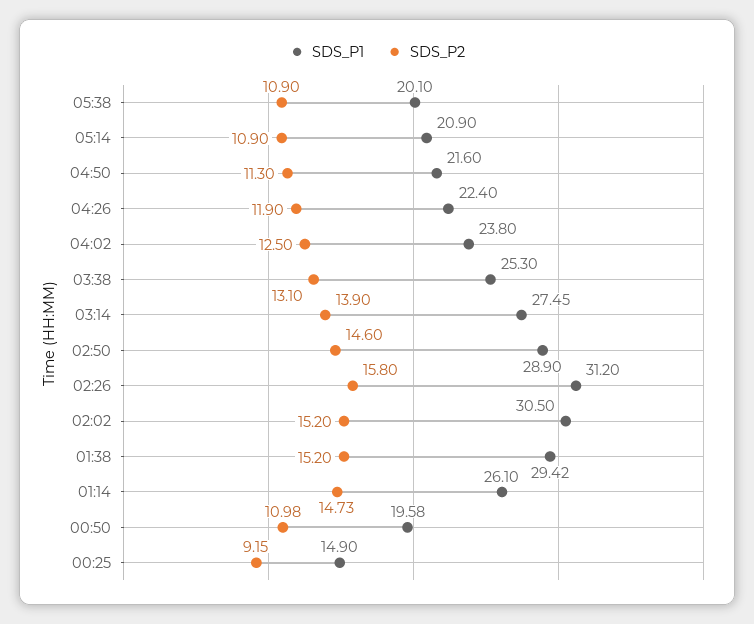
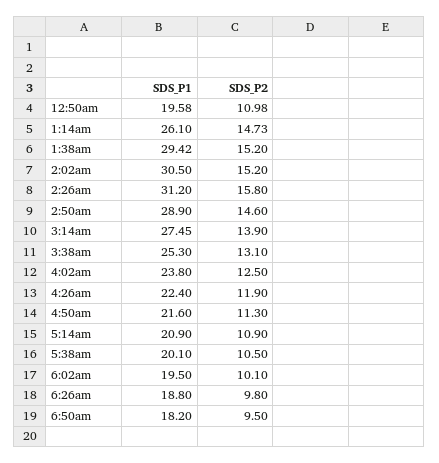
SDS_P2, 05:38: 10.9 -> 10.5
SDS_P1, 00:25: 14.9 -> none
SDS_P2, 00:25: 9.15 -> none
SDS_P1, 6:02am: none -> 19.5
SDS_P2, 6:02am: none -> 10.1
SDS_P1, 6:26am: none -> 18.8
SDS_P2, 6:26am: none -> 9.8
SDS_P1, 6:50am: none -> 18.2
SDS_P2, 6:50am: none -> 9.5

